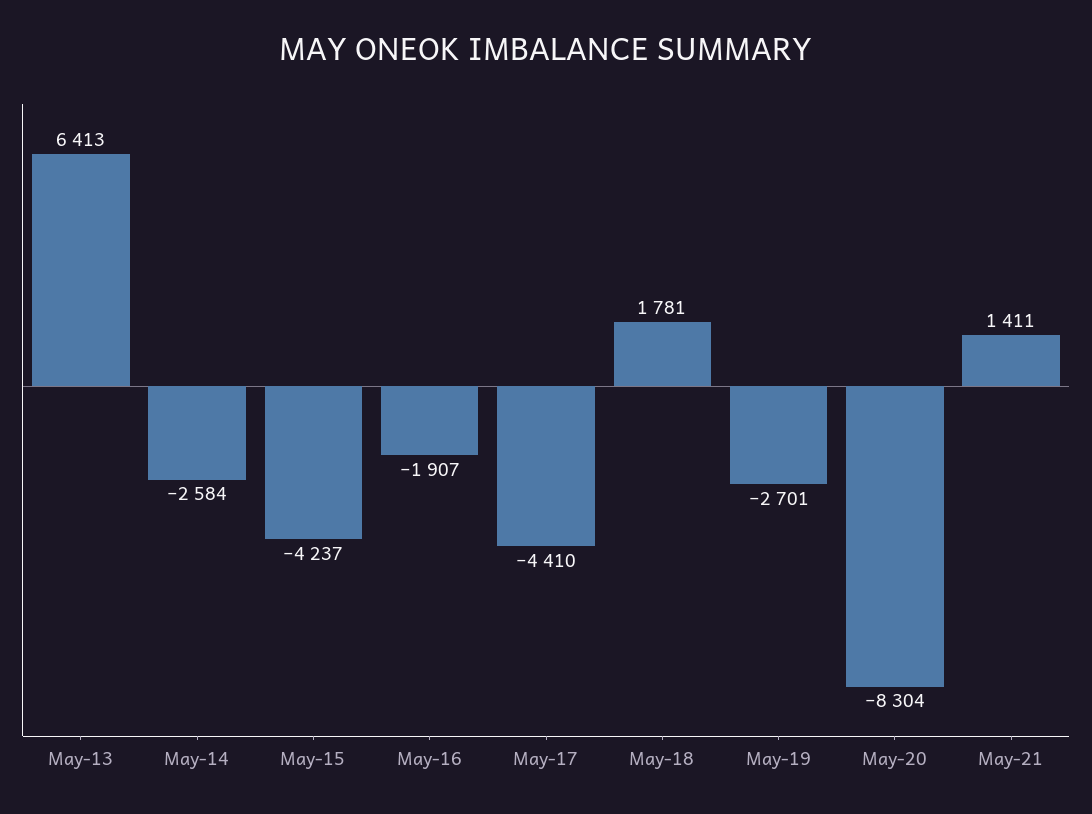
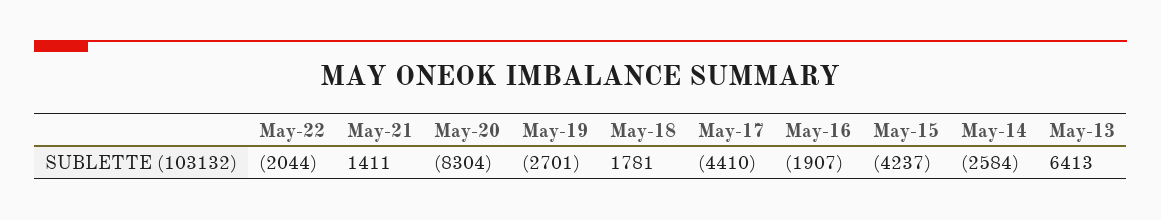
May-22: none -> -2044

